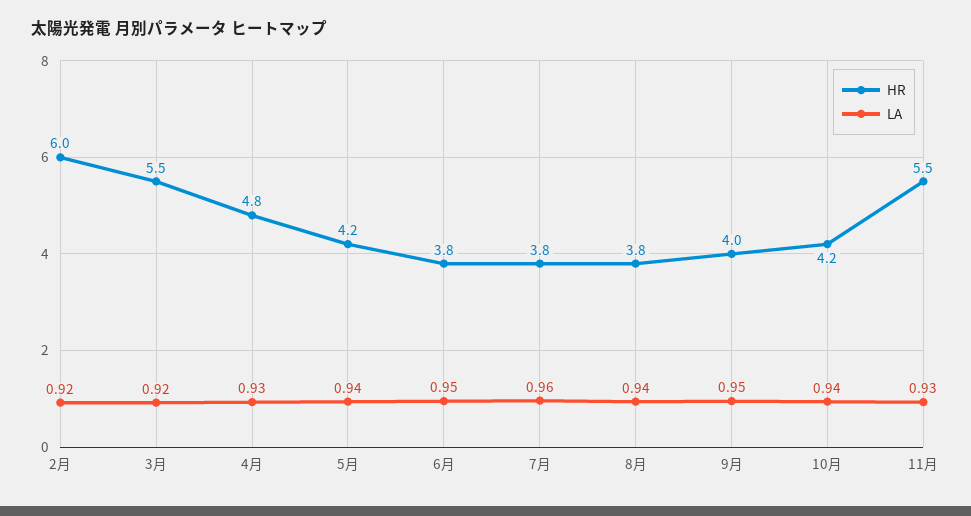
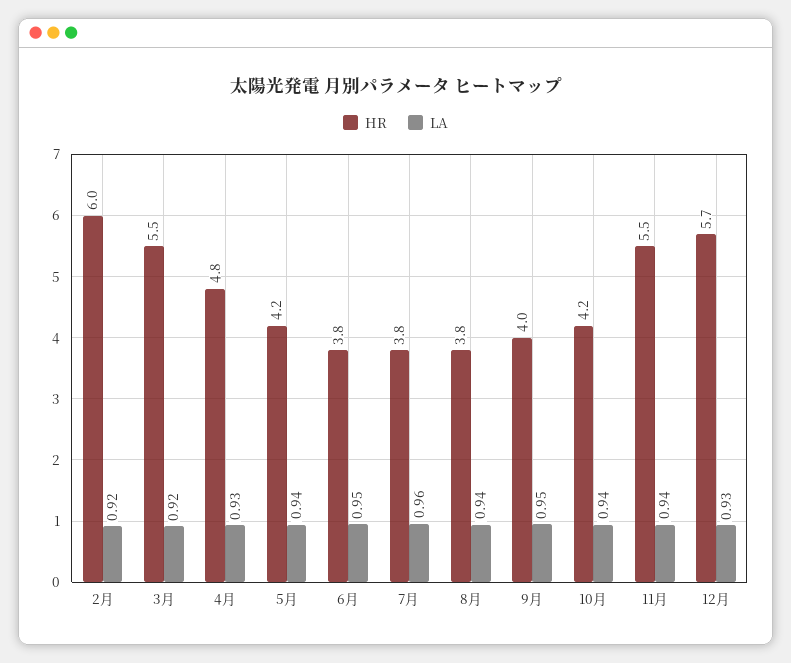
LA, 11月: 0.93 -> 0.94
HR, 12月: none -> 5.7
LA, 12月: none -> 0.93

